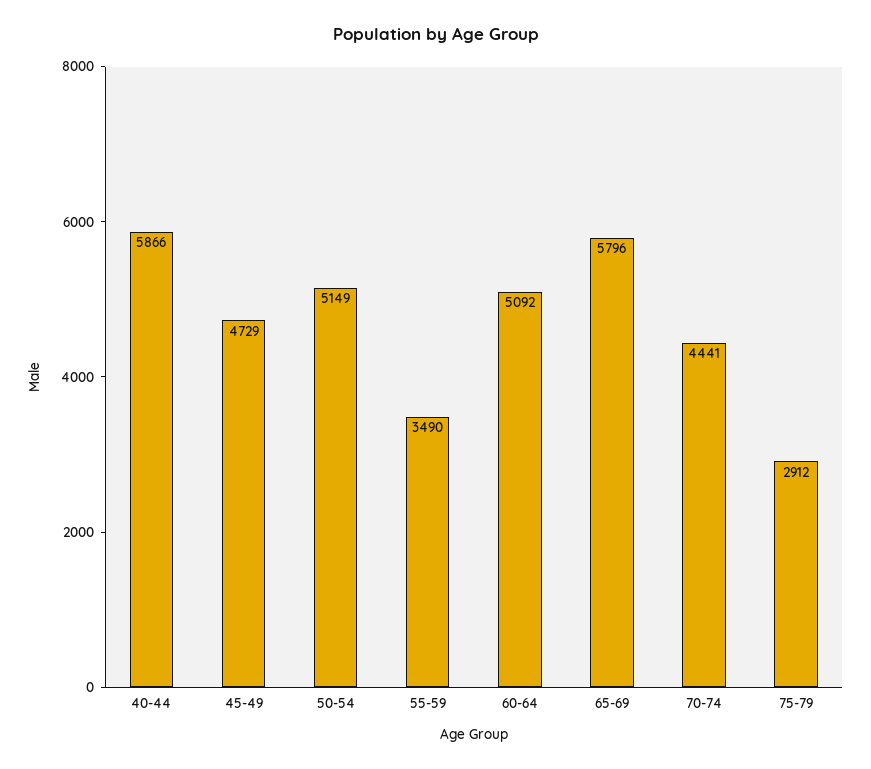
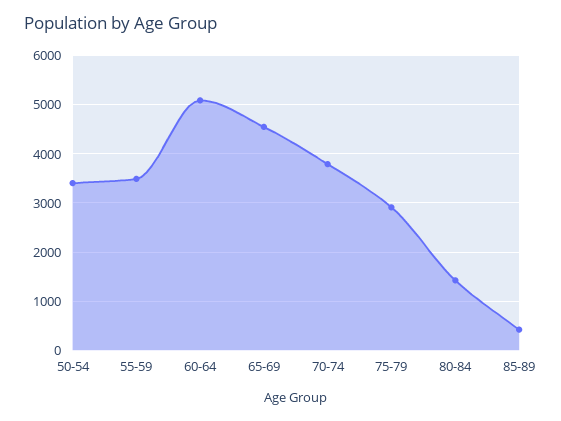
40-44: 5866 -> none
45-49: 4729 -> none
50-54: 5149 -> 3400
65-69: 5796 -> 4600
70-74: 4441 -> 3800
80-84: none -> 1400
85-89: none -> 400

